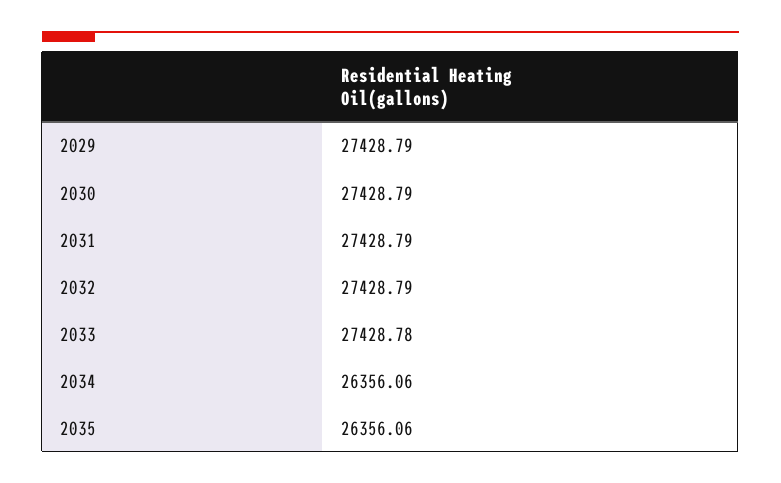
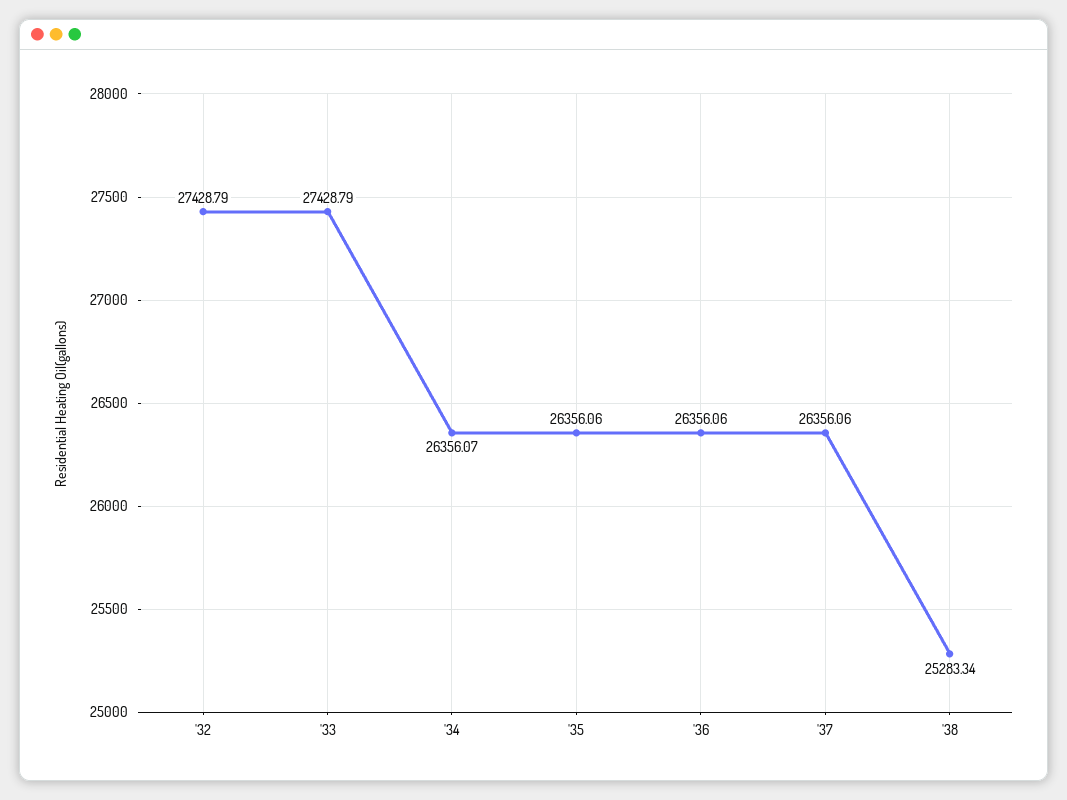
2029: 27428.79 -> none
2030: 27428.79 -> none
2031: 27428.79 -> none
2033: 27428.78 -> 27428.79
2034: 26356.06 -> 26356.07
'36: none -> 26356.06
'37: none -> 26356.06
'38: none -> 25283.34

